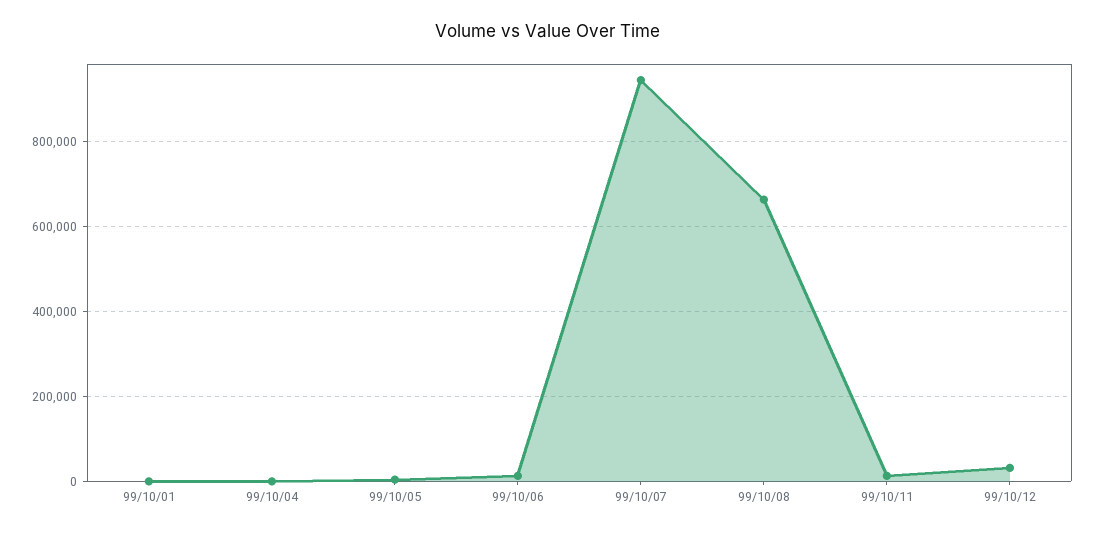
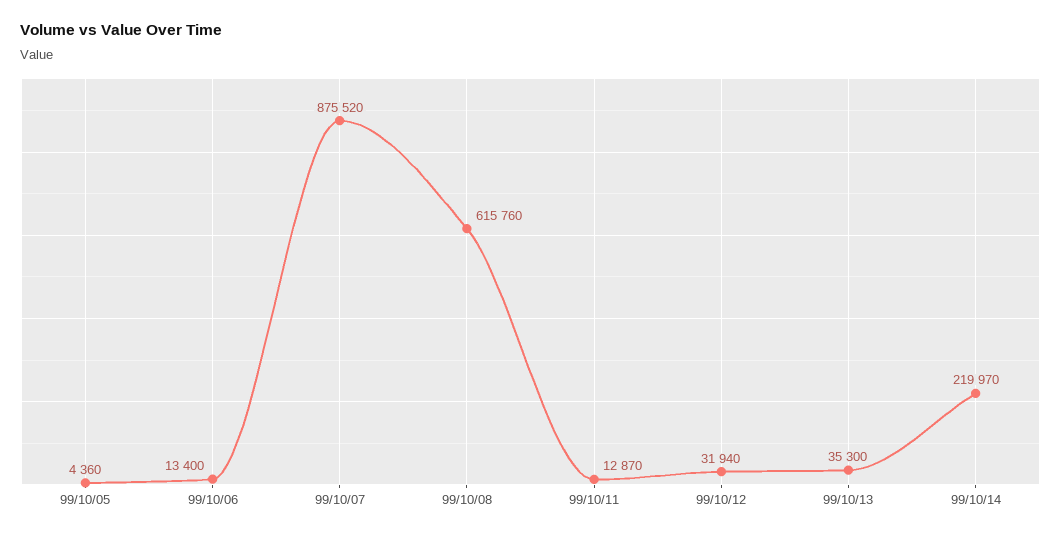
99/10/01: 0 -> none
99/10/04: 0 -> none
99/10/07: 940000 -> 875520
99/10/08: 660000 -> 615760
99/10/13: none -> 35300
99/10/14: none -> 219970

